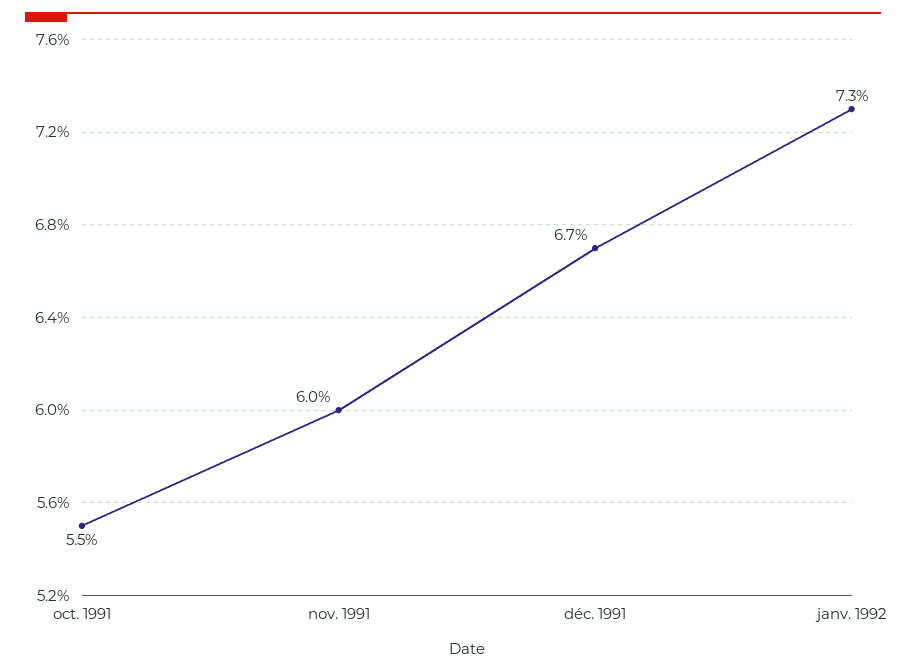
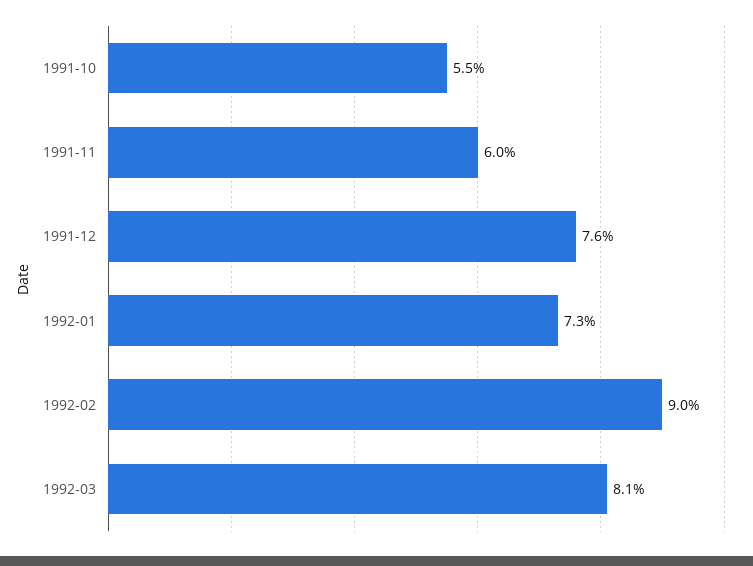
déc. 1991: 6.7 -> 7.6
1992-02: none -> 9
1992-03: none -> 8.1

